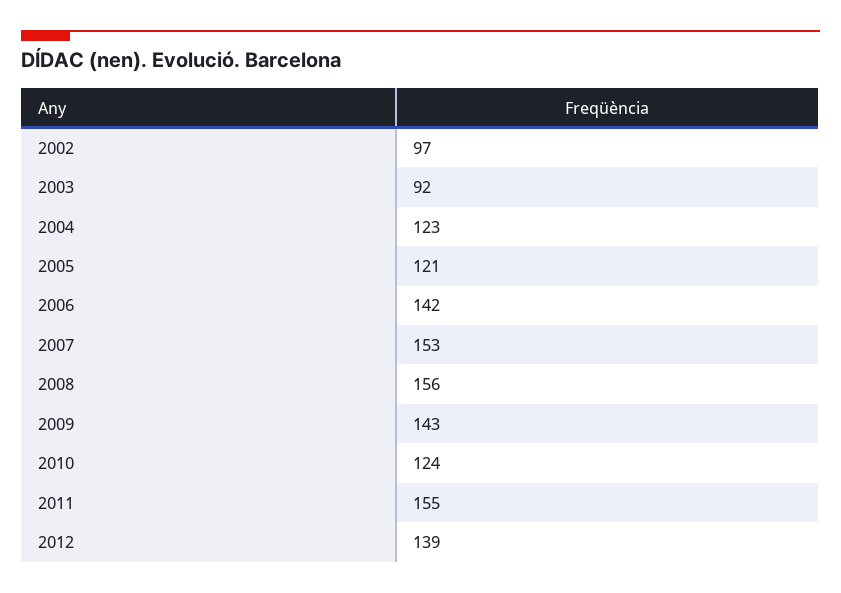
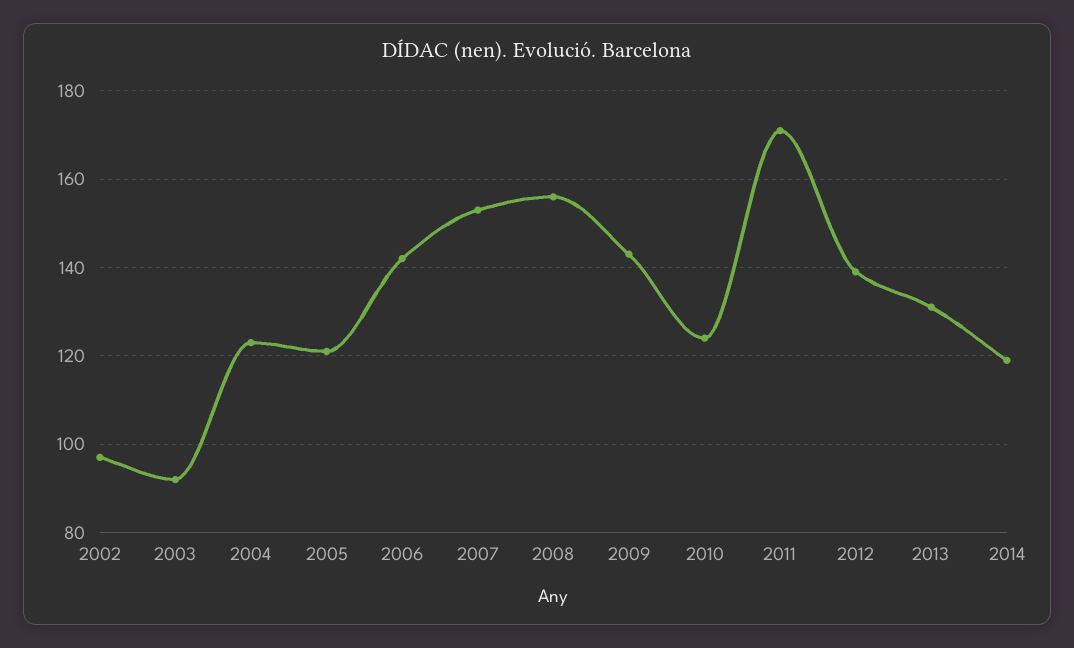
2011: 155 -> 170
2013: none -> 130
2014: none -> 120

